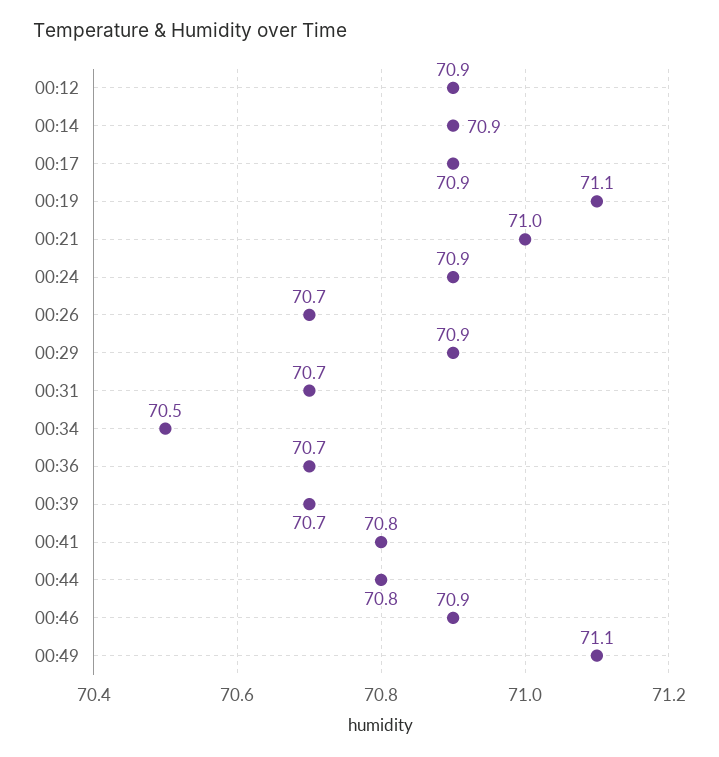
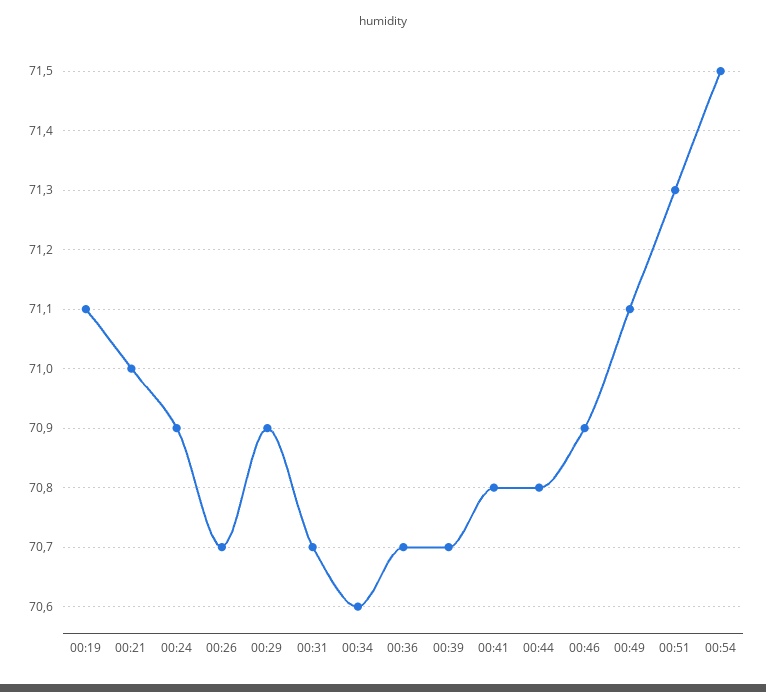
00:12: 70.9 -> none
00:14: 70.9 -> none
00:17: 70.9 -> none
00:34: 70.5 -> 70.6
00:51: none -> 71.3
00:54: none -> 71.5

